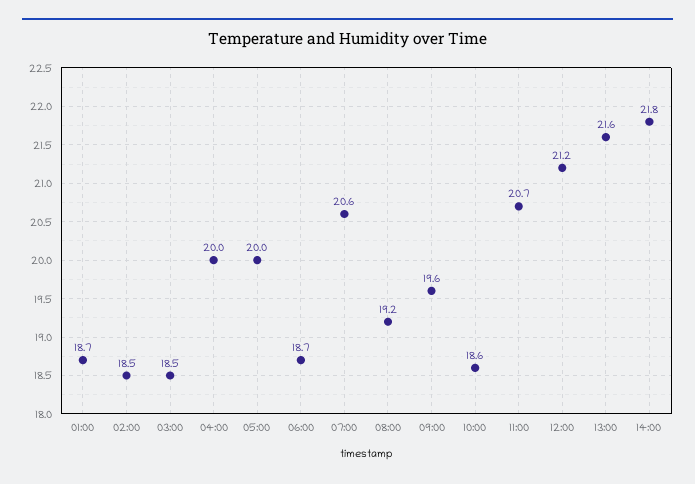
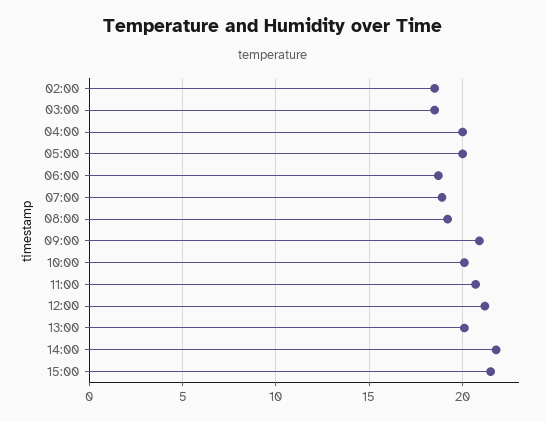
01:00: 18.7 -> none
07:00: 20.6 -> 19
09:00: 19.6 -> 21
10:00: 18.6 -> 20
13:00: 21.6 -> 20
15:00: none -> 21.5

